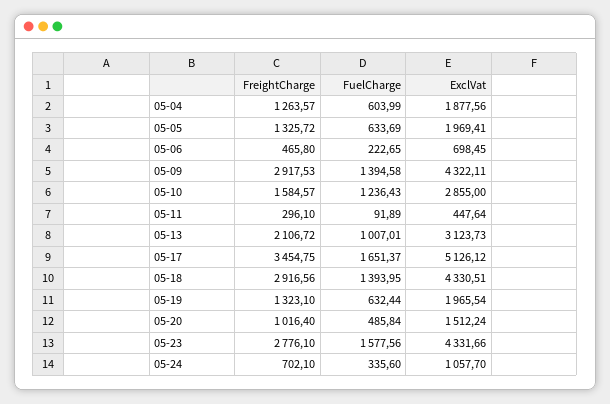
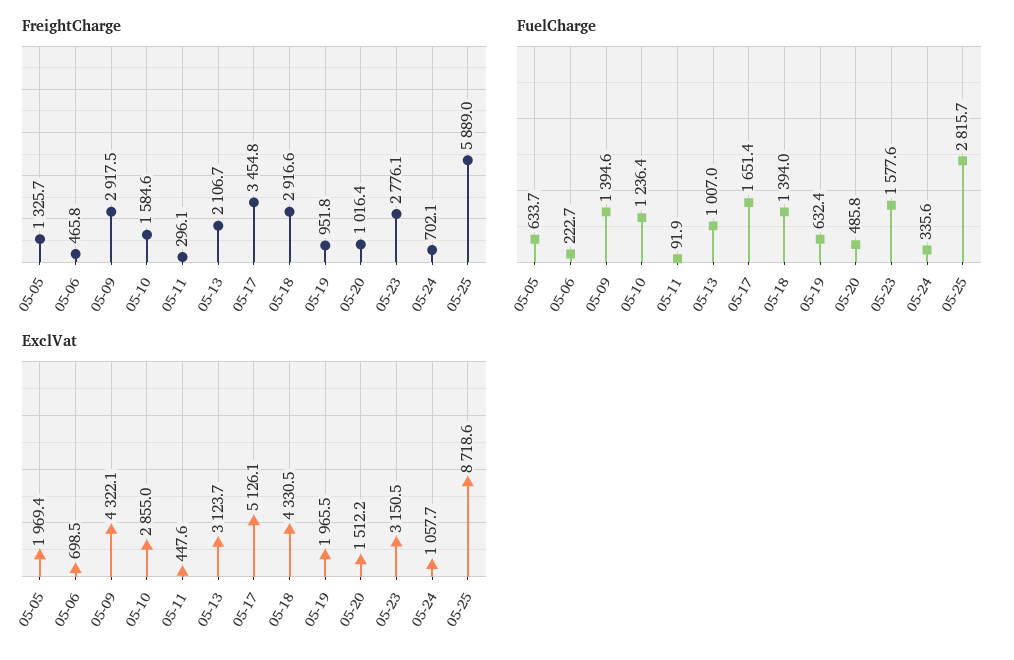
FreightCharge, 05-04: 1263.57 -> none
FuelCharge, 05-04: 603.99 -> none
ExclVat, 05-04: 1877.56 -> none
FreightCharge, 05-19: 1323.1 -> 951.8
ExclVat, 05-23: 4331.66 -> 3150.5
FreightCharge, 05-25: none -> 5889
FuelCharge, 05-25: none -> 2815.7
ExclVat, 05-25: none -> 8718.6

